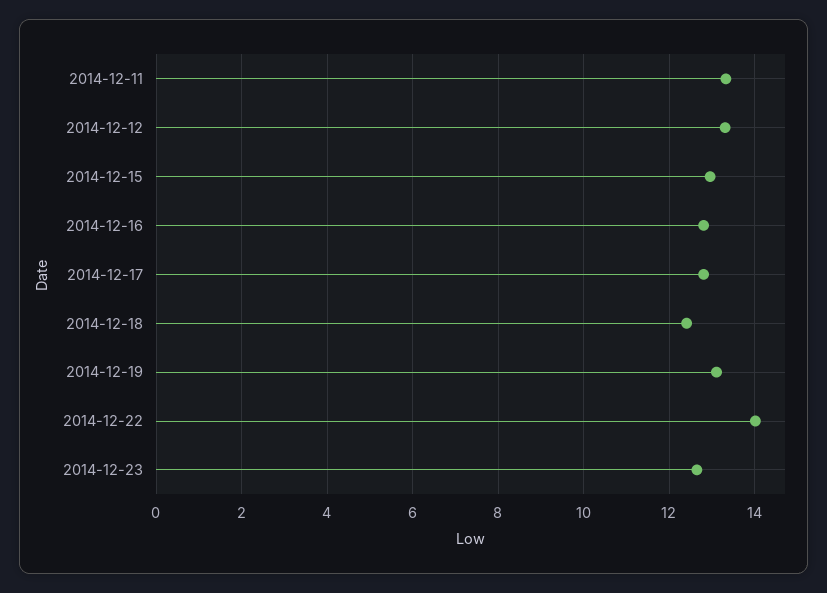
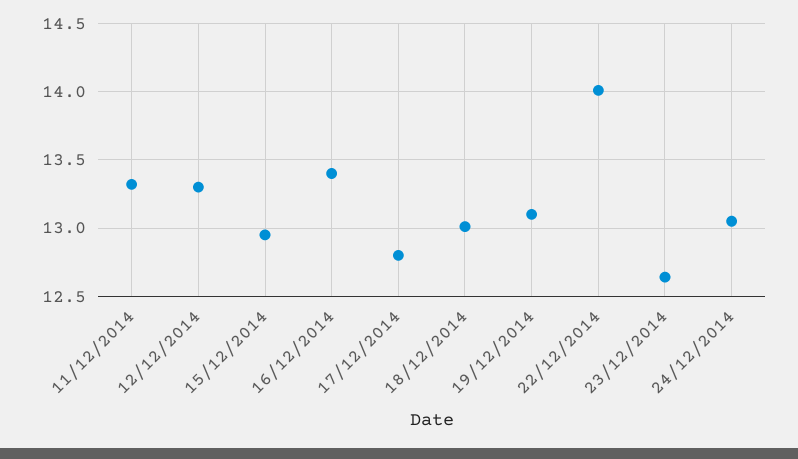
2014-12-16: 12.8 -> 13.4
2014-12-18: 12.4 -> 13
24/12/2014: none -> 13.05

